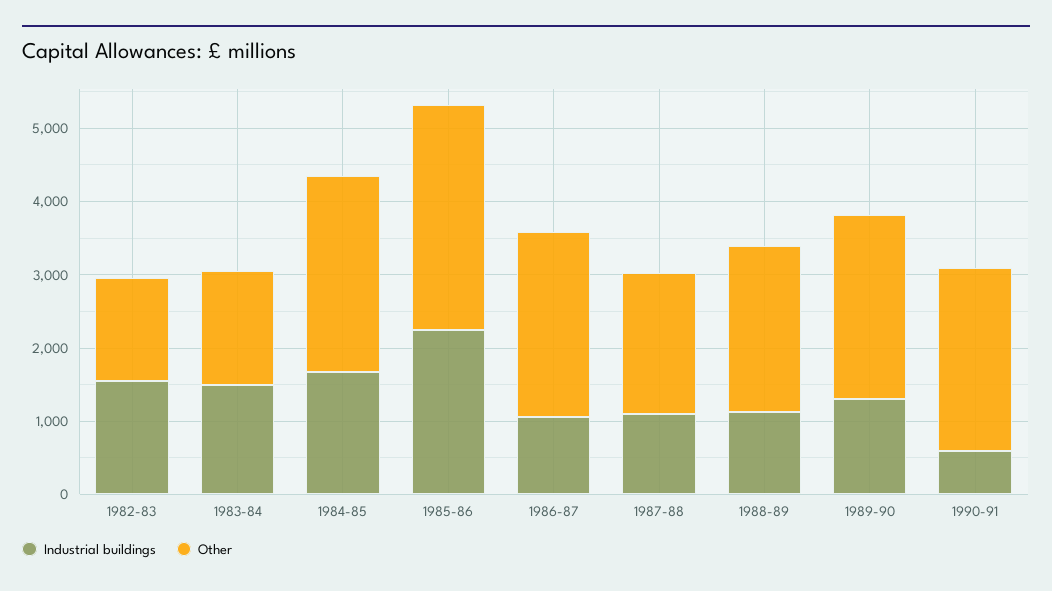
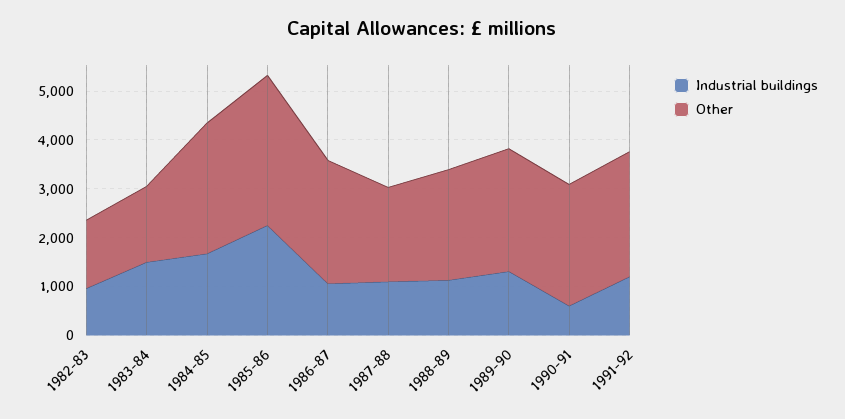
Industrial buildings, 1982-83: 1600 -> 1000
Industrial buildings, 1991-92: none -> 1200
Other, 1991-92: none -> 2600

